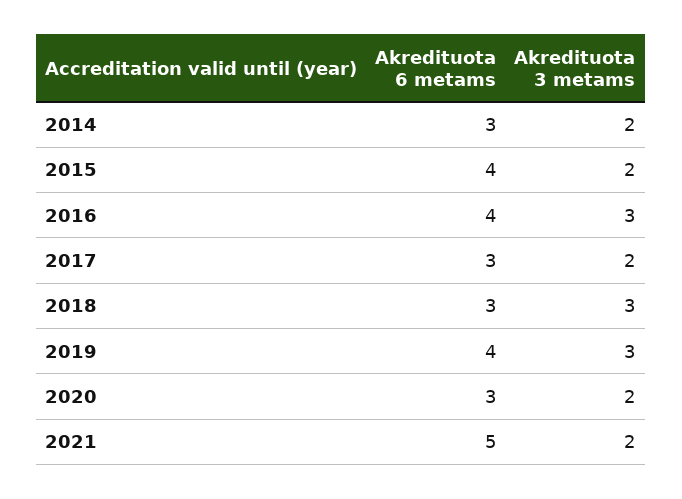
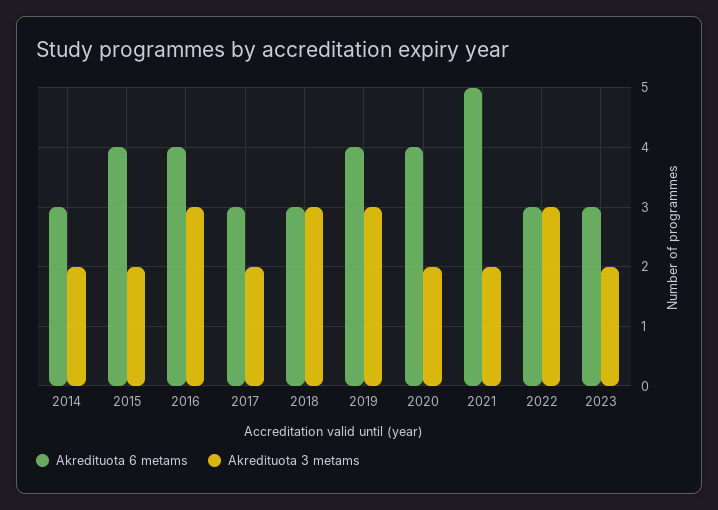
Akredituota 6 metams, 2020: 3 -> 4
Akredituota 6 metams, 2022: none -> 3
Akredituota 3 metams, 2022: none -> 3
Akredituota 6 metams, 2023: none -> 3
Akredituota 3 metams, 2023: none -> 2

